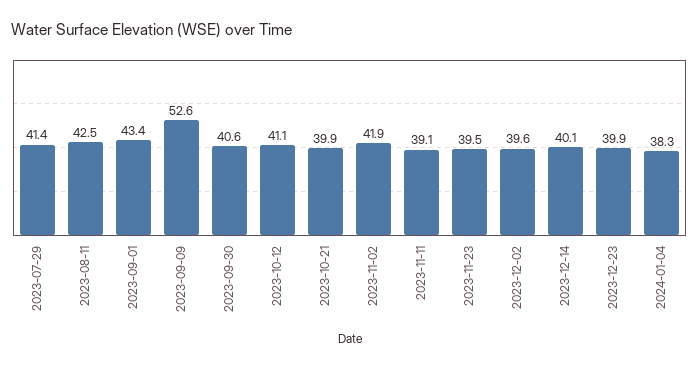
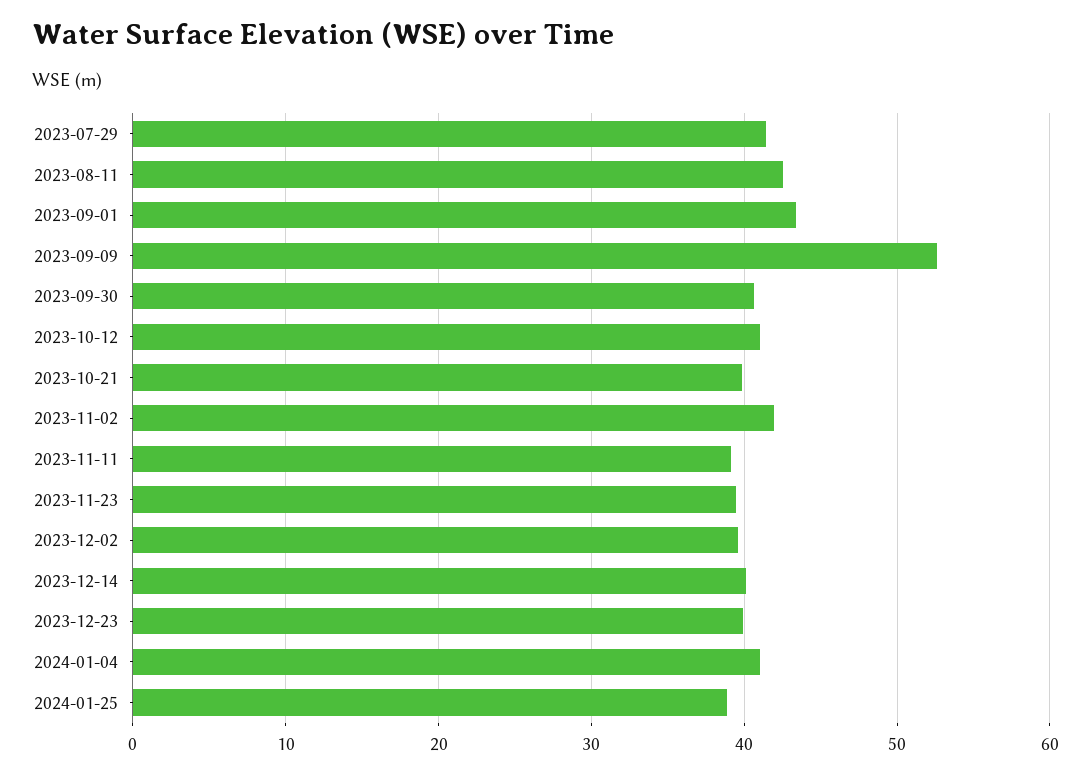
2024-01-04: 38.3 -> 41
2024-01-25: none -> 39

